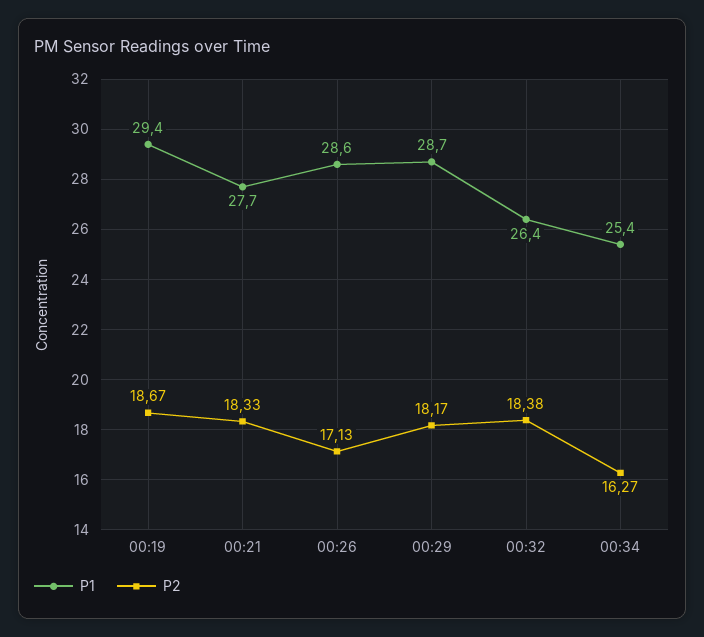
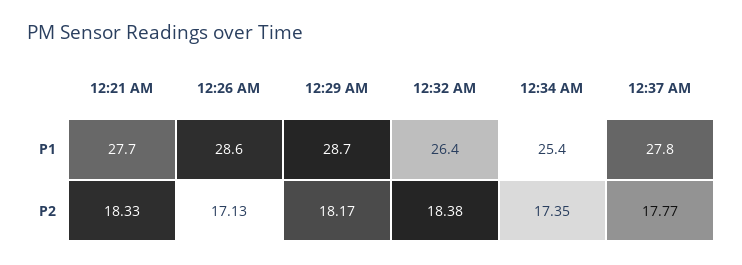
P1, 00:19: 29.4 -> none
P2, 00:19: 18.67 -> none
P2, 00:34: 16.27 -> 17.35
P1, 12:37 AM: none -> 27.8
P2, 12:37 AM: none -> 17.77

